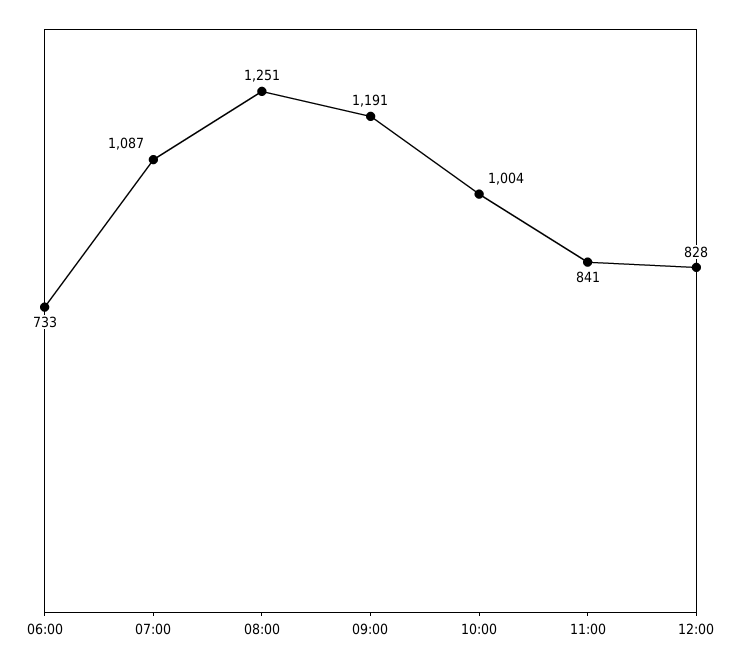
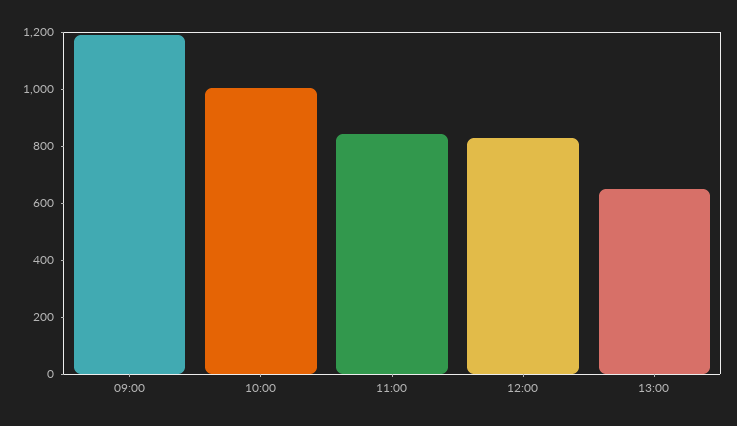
06:00: 733 -> none
07:00: 1087 -> none
08:00: 1251 -> none
13:00: none -> 650

